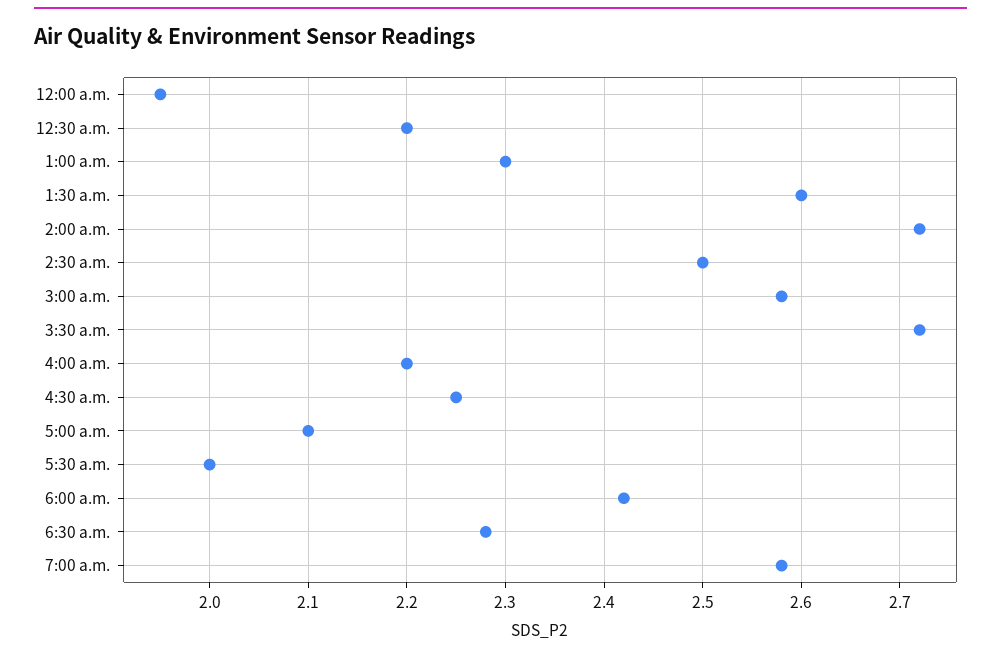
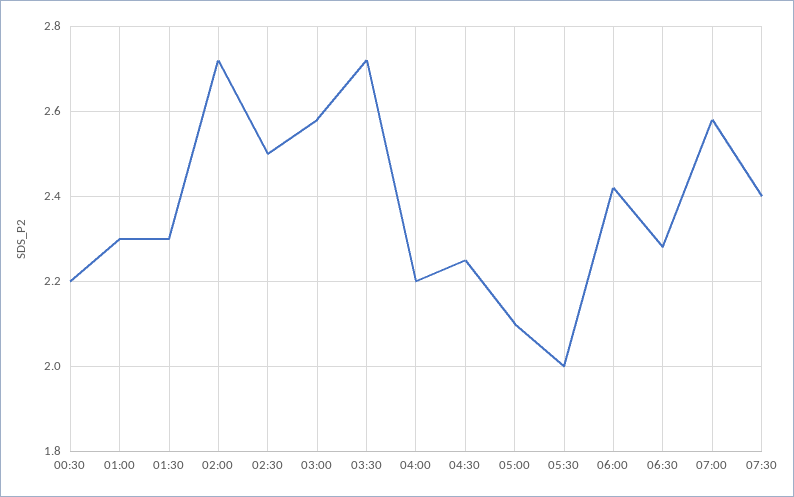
12:00 a.m.: 1.95 -> none
1:30 a.m.: 2.6 -> 2.3
07:30: none -> 2.4

